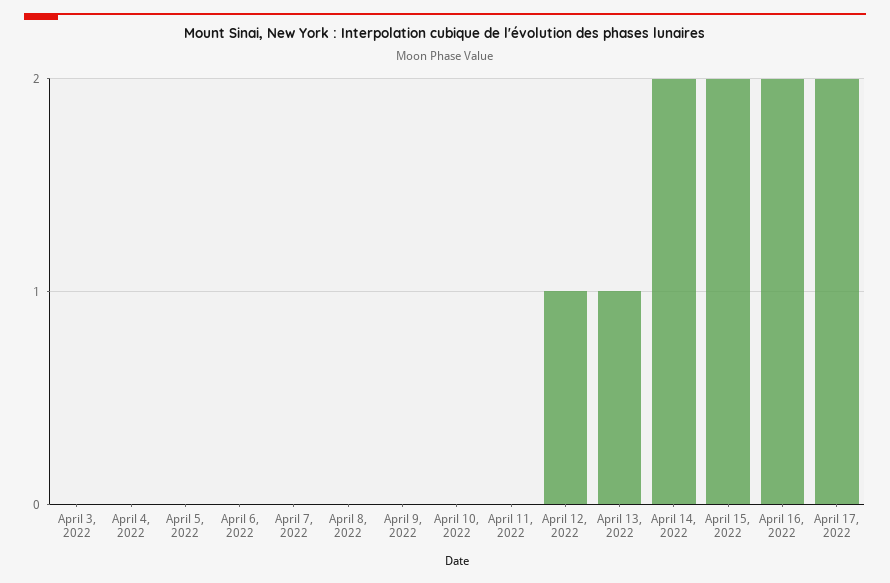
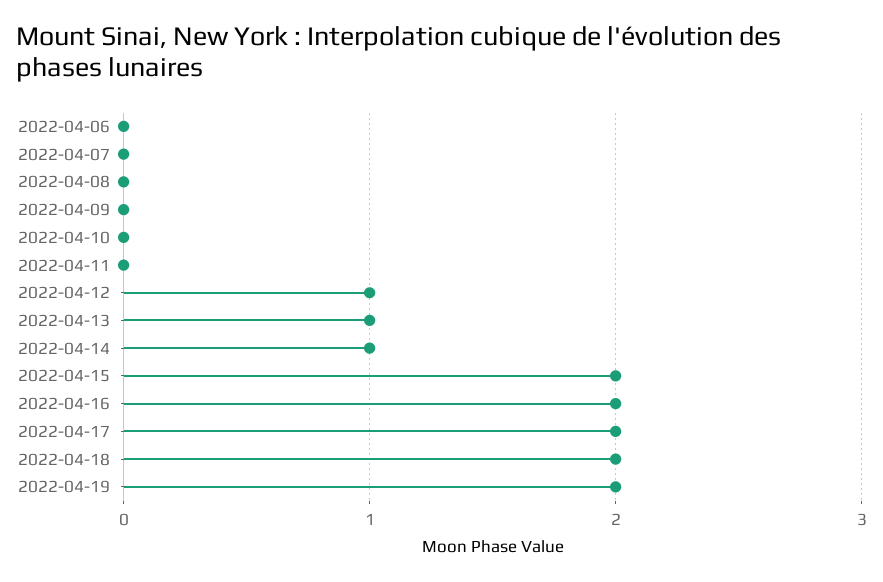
April 3, 2022: 0 -> none
April 4, 2022: 0 -> none
April 5, 2022: 0 -> none
April 14, 2022: 2 -> 1
2022-04-18: none -> 2
2022-04-19: none -> 2

